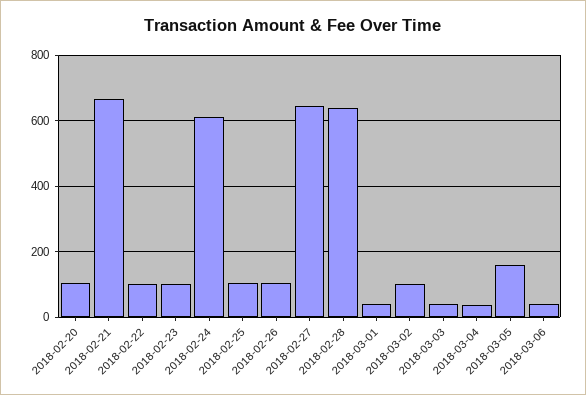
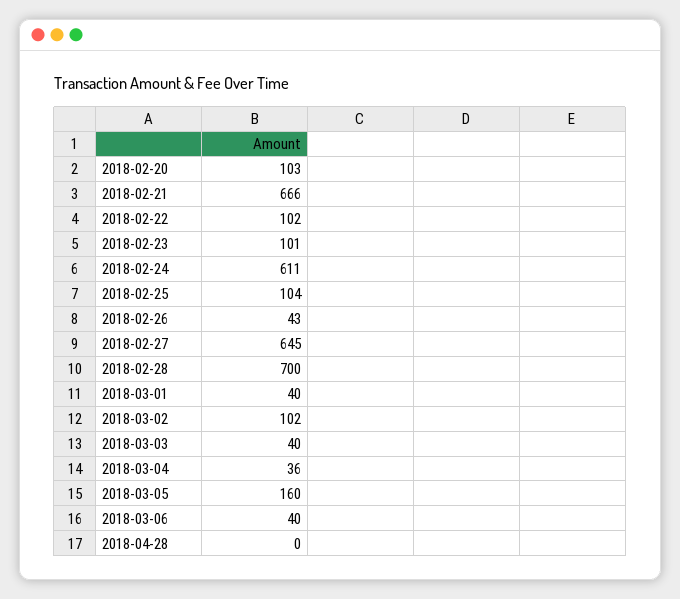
2018-02-26: 100 -> 43
2018-02-28: 640 -> 700
2018-04-28: none -> 0

